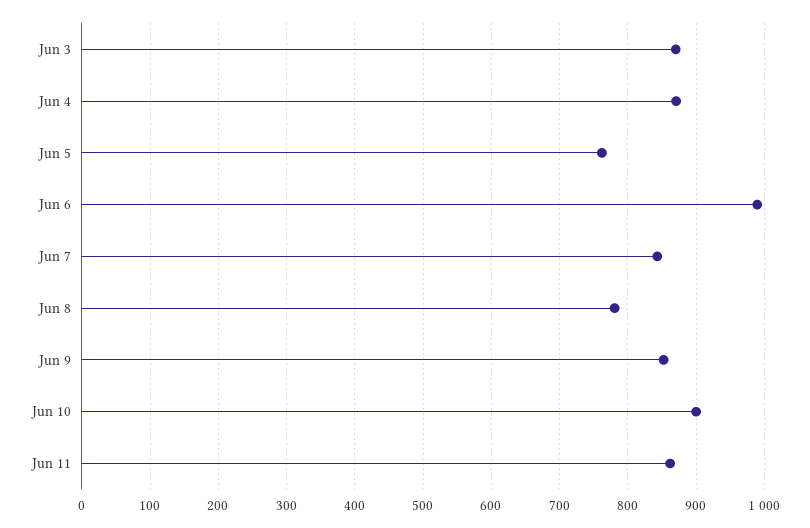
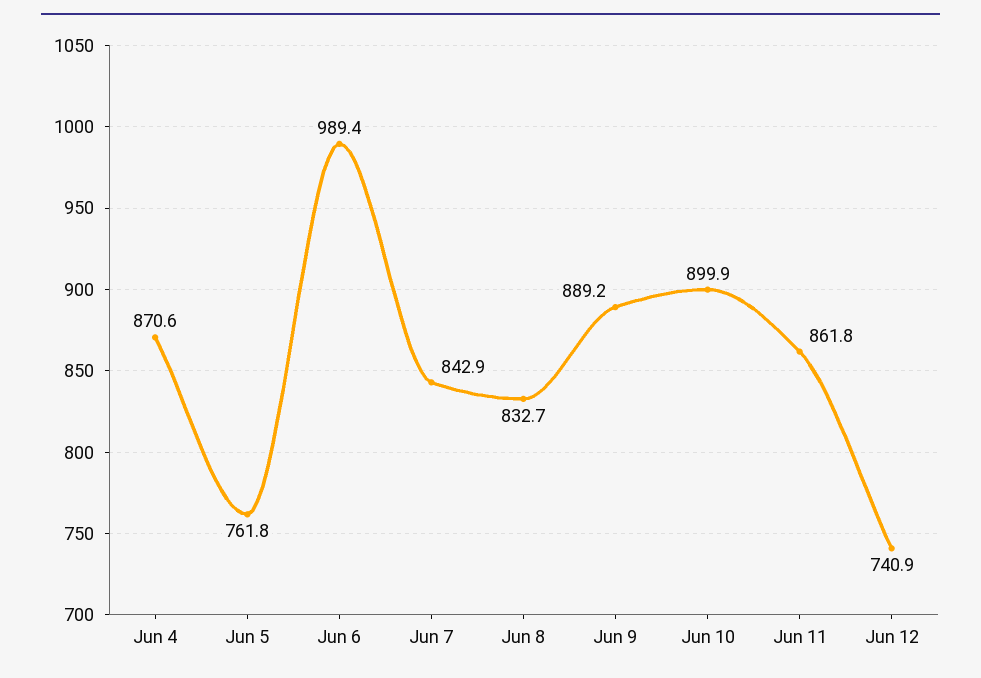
Jun 3: 870 -> none
Jun 8: 780 -> 832.7
Jun 9: 850 -> 889.2
Jun 12: none -> 740.9

